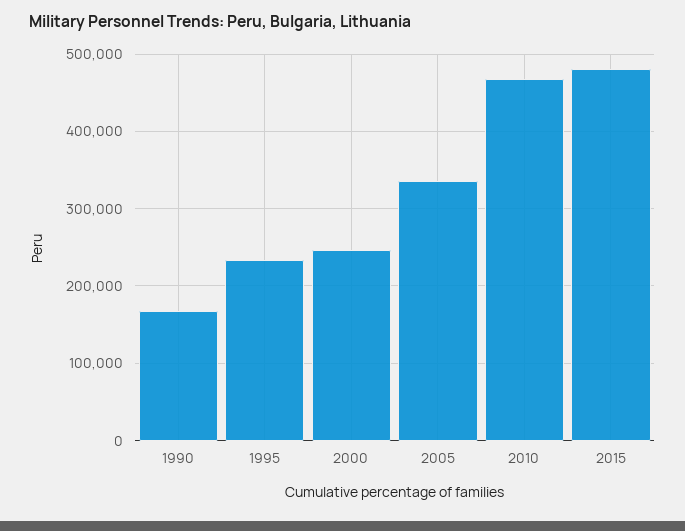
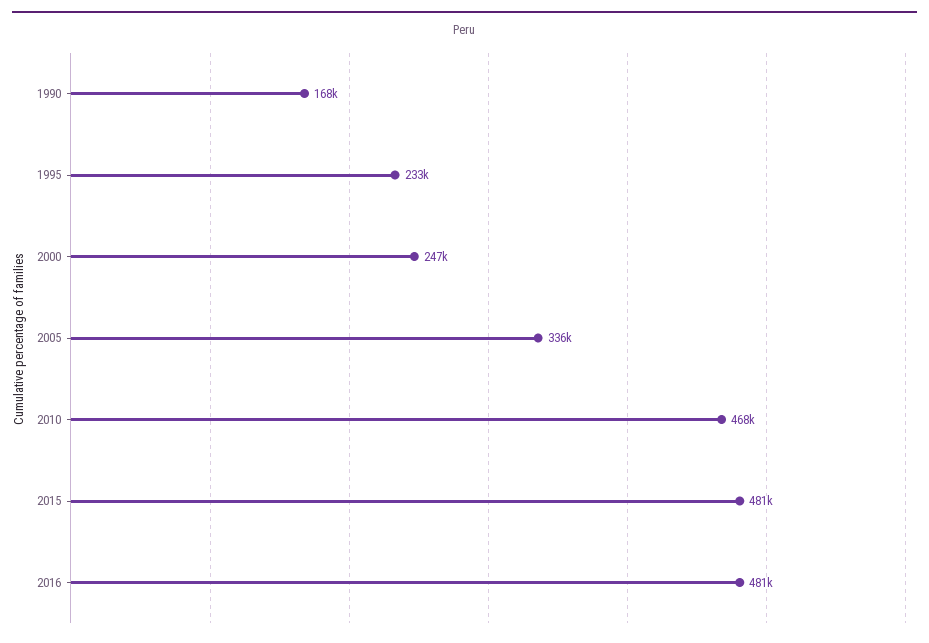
2016: none -> 481000

